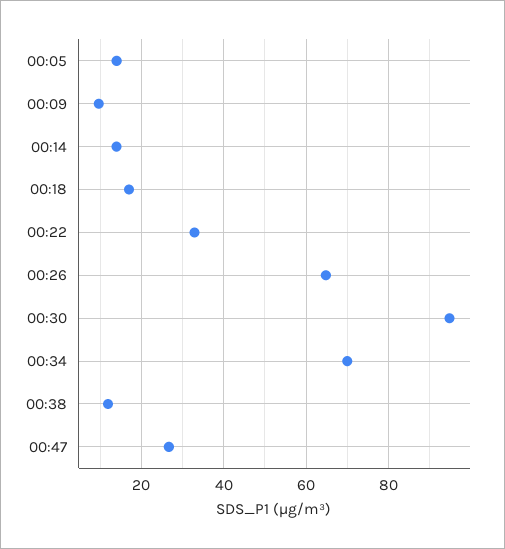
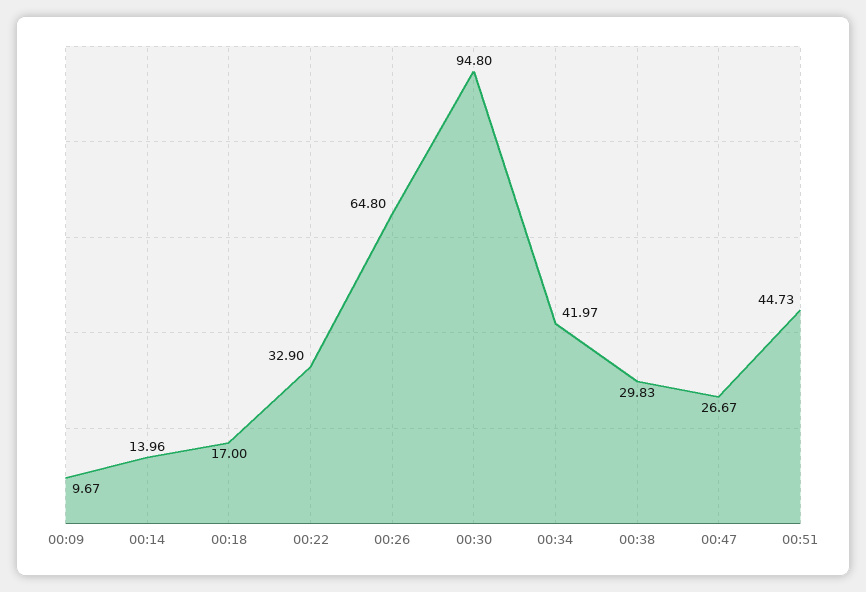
00:05: 14 -> none
00:34: 70 -> 41.97
00:38: 12 -> 29.83
00:51: none -> 44.73

